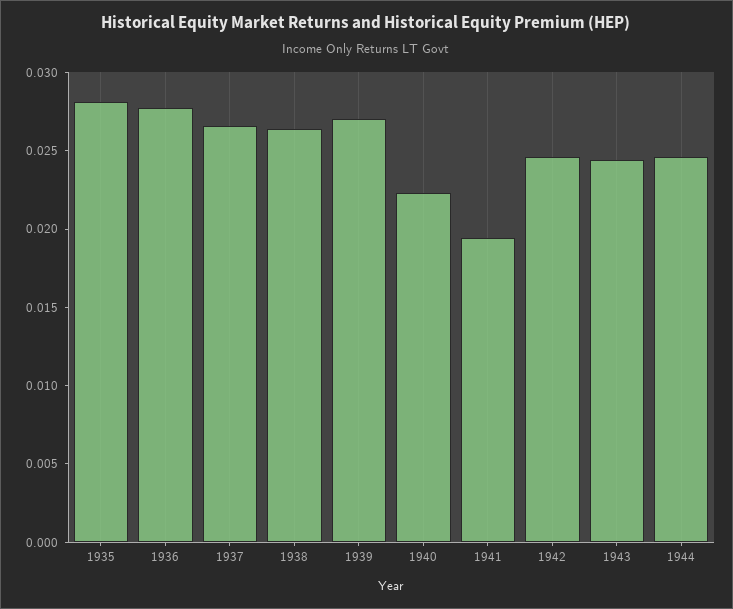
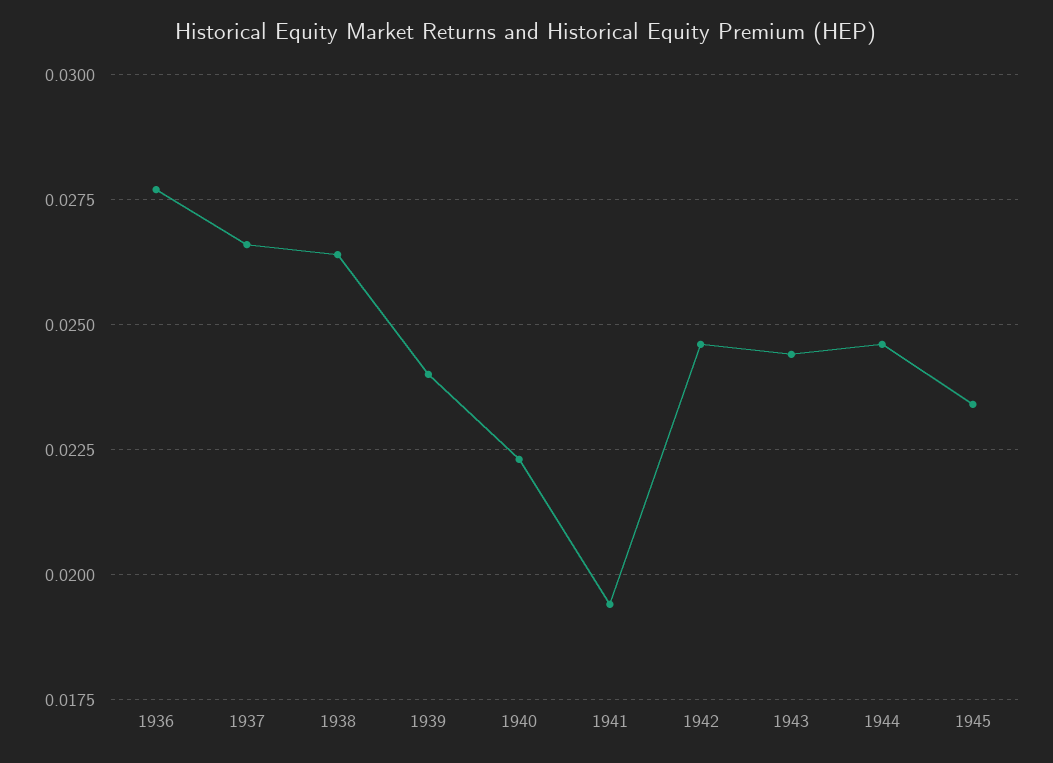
1935: 0.028 -> none
1939: 0.027 -> 0.024
1945: none -> 0.0235

